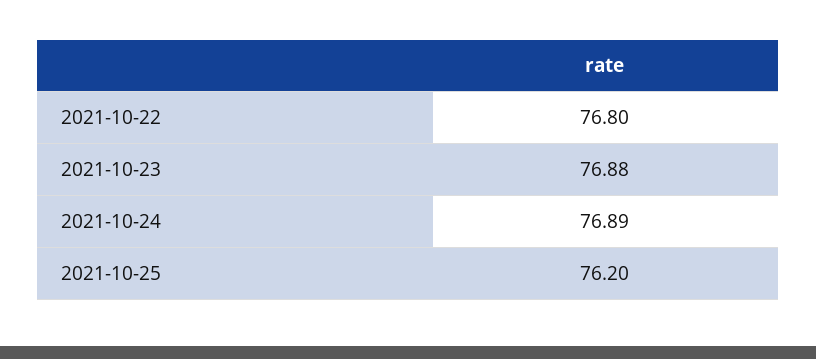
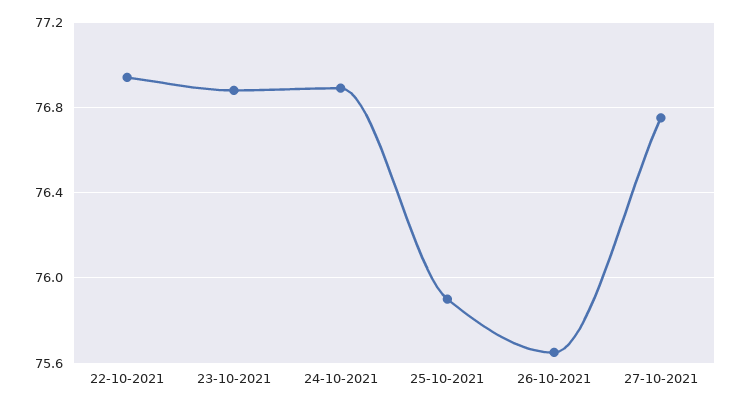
2021-10-22: 76.8 -> 76.95
2021-10-25: 76.2 -> 75.9
26-10-2021: none -> 75.65
27-10-2021: none -> 76.75

